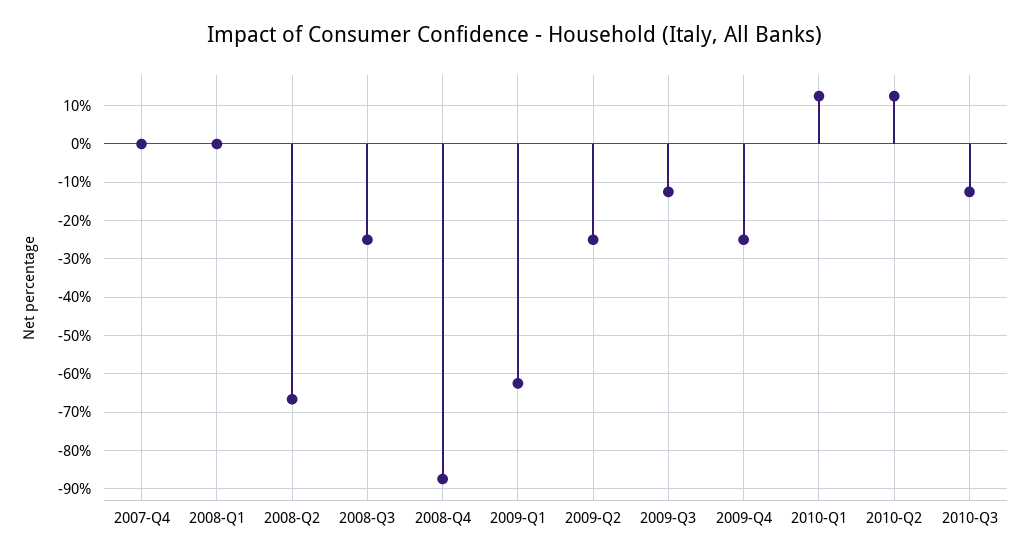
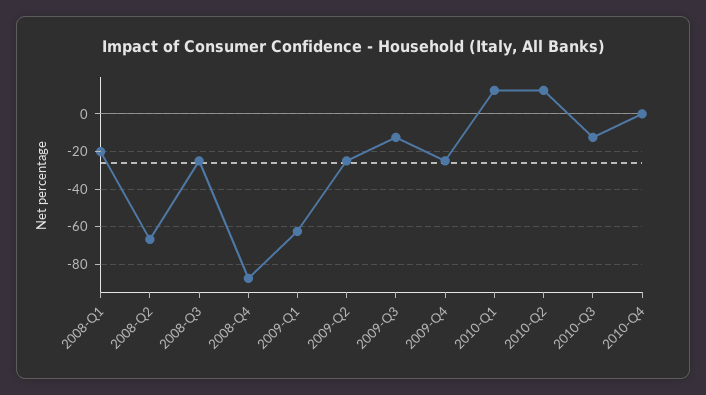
2007-Q4: 0 -> none
2008-Q1: 0 -> -20
2010-Q4: none -> 0

